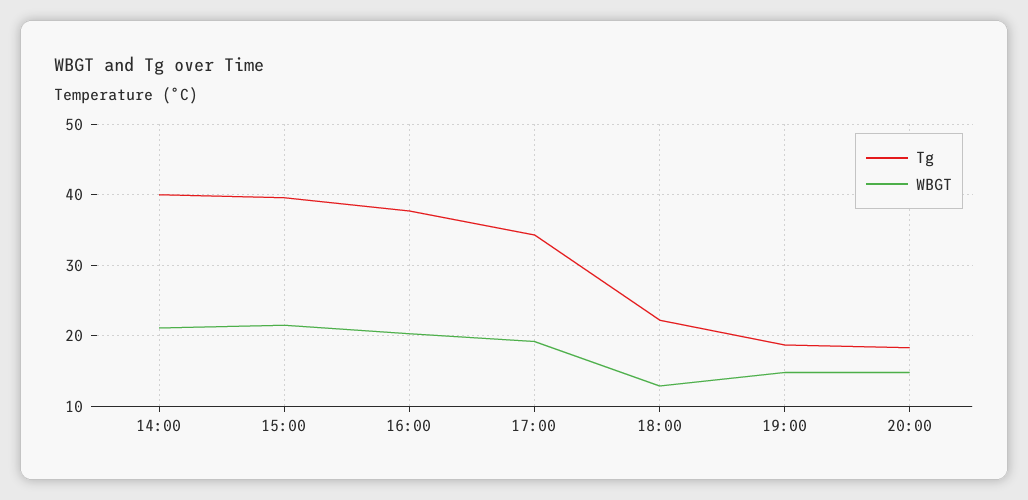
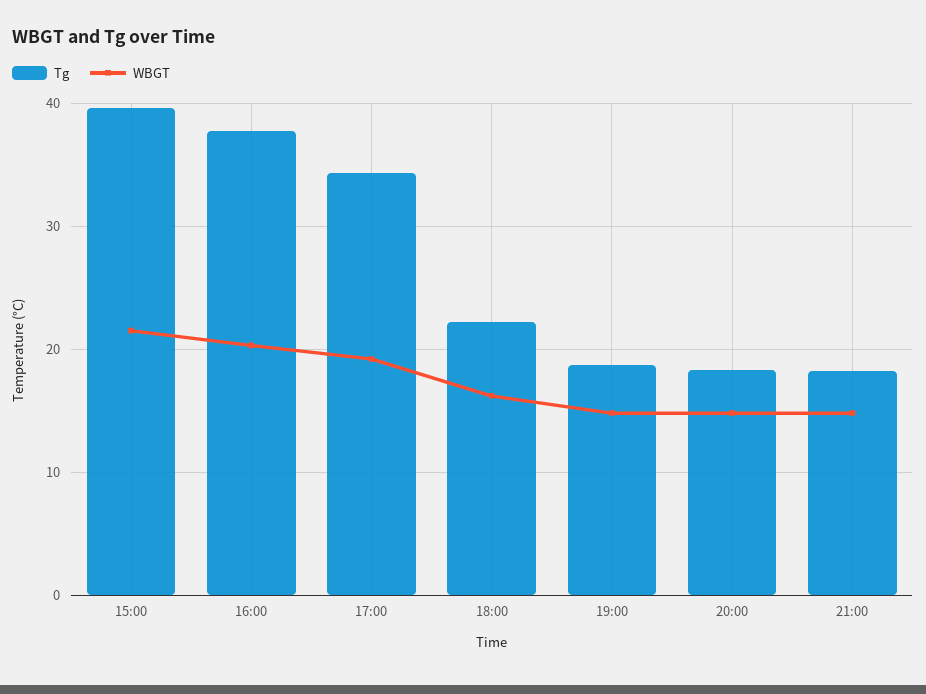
Tg, 14:00: 40 -> none
WBGT, 14:00: 21 -> none
WBGT, 18:00: 13 -> 16
Tg, 21:00: none -> 18
WBGT, 21:00: none -> 15

